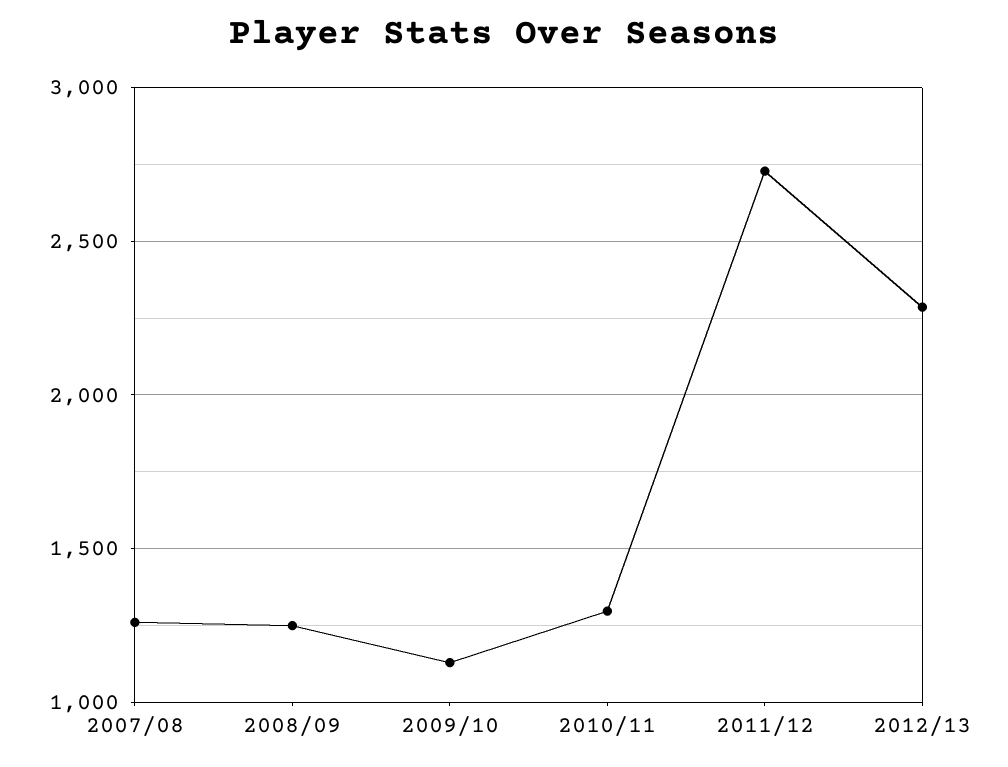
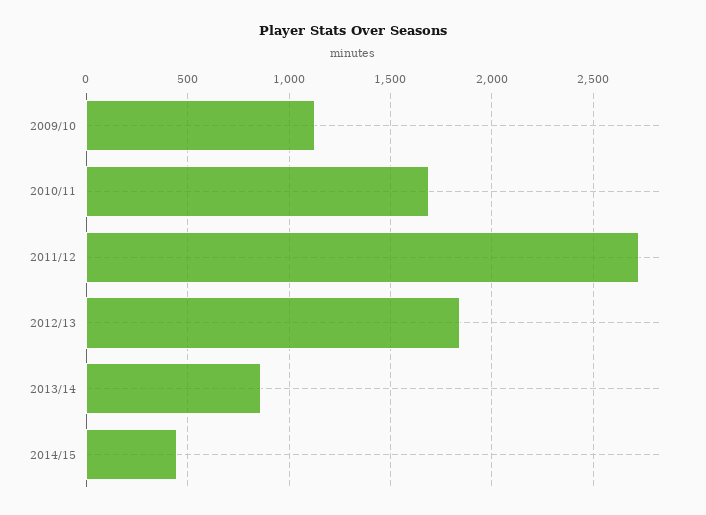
2007/08: 1250 -> none
2008/09: 1250 -> none
2010/11: 1300 -> 1700
2012/13: 2300 -> 1850
2013/14: none -> 850
2014/15: none -> 450

